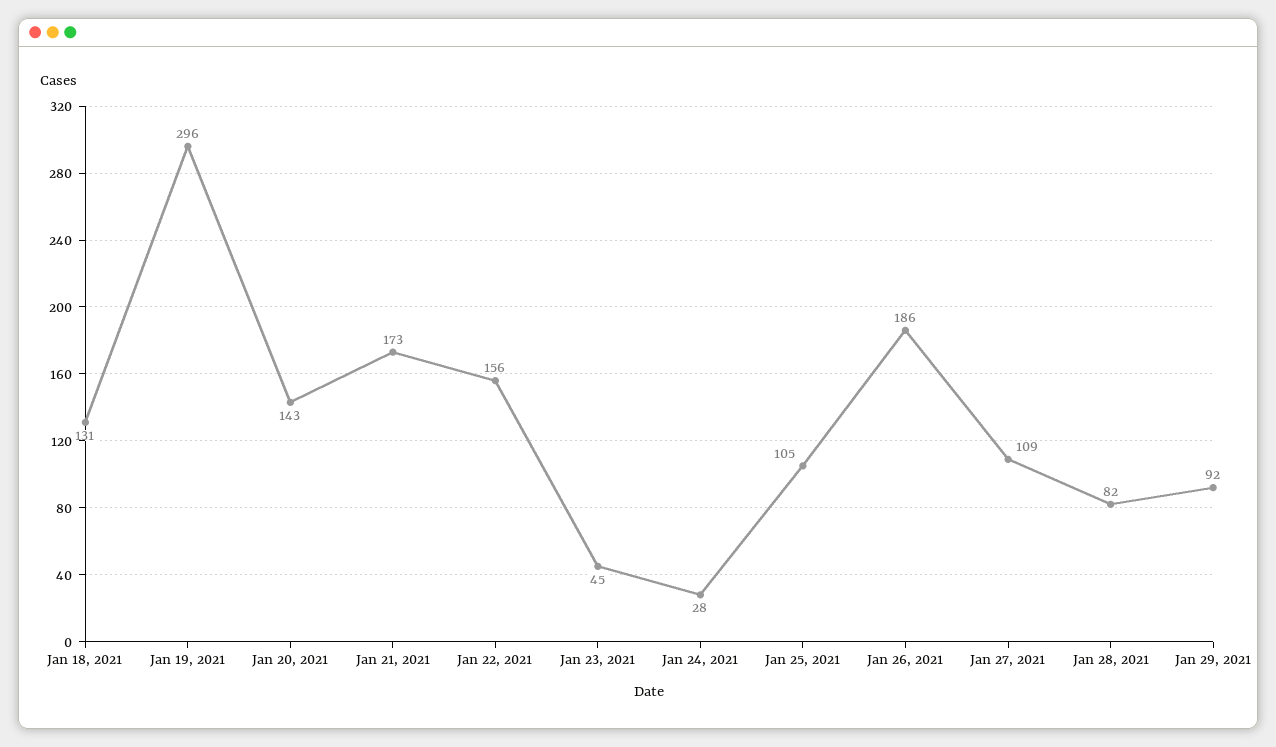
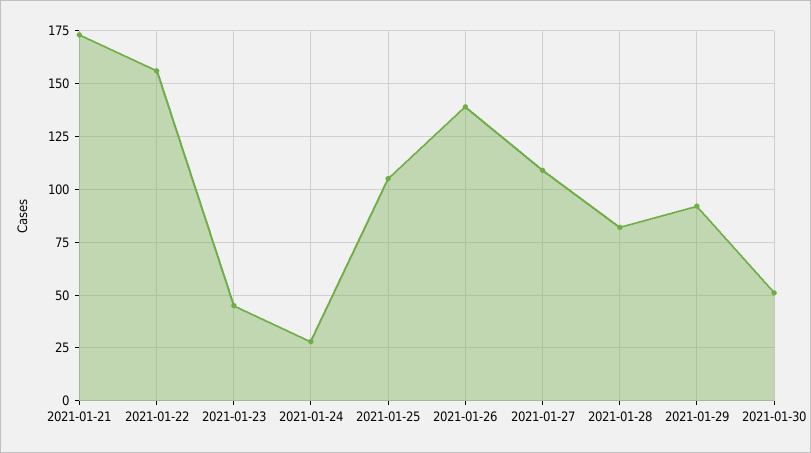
Jan 18, 2021: 131 -> none
Jan 19, 2021: 296 -> none
Jan 20, 2021: 143 -> none
Jan 26, 2021: 186 -> 140
2021-01-30: none -> 50

